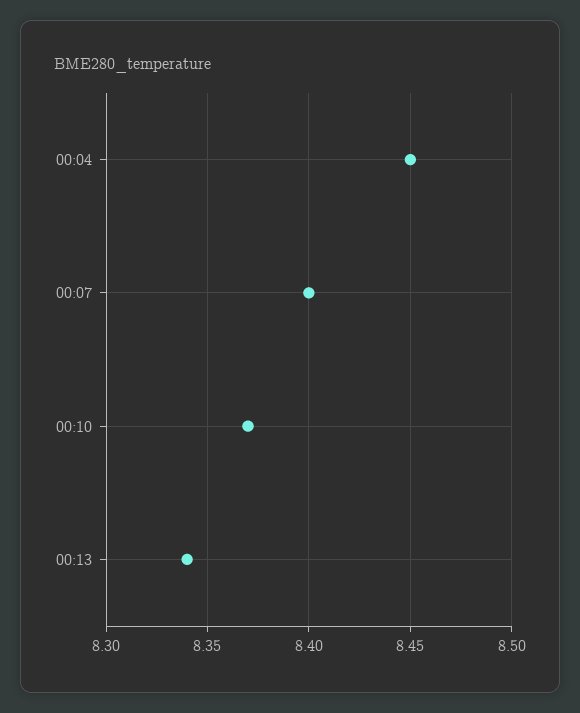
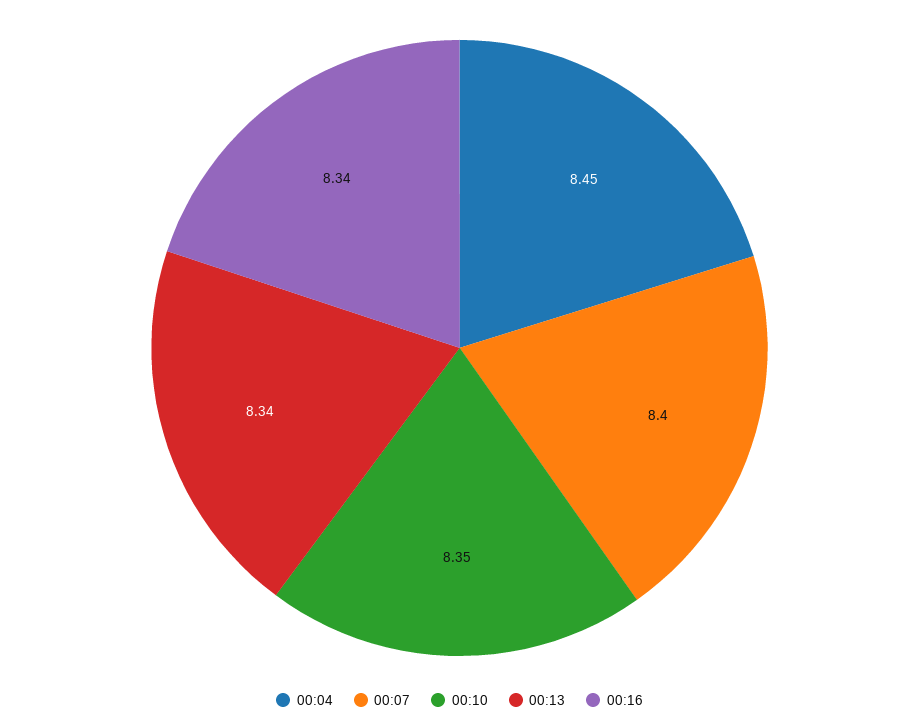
00:10: 8.37 -> 8.35
00:16: none -> 8.34

